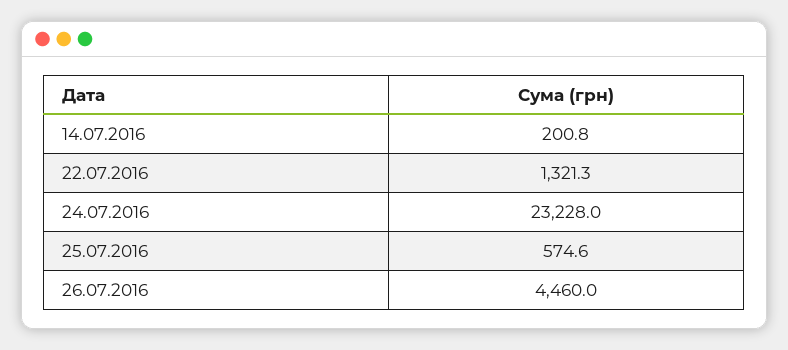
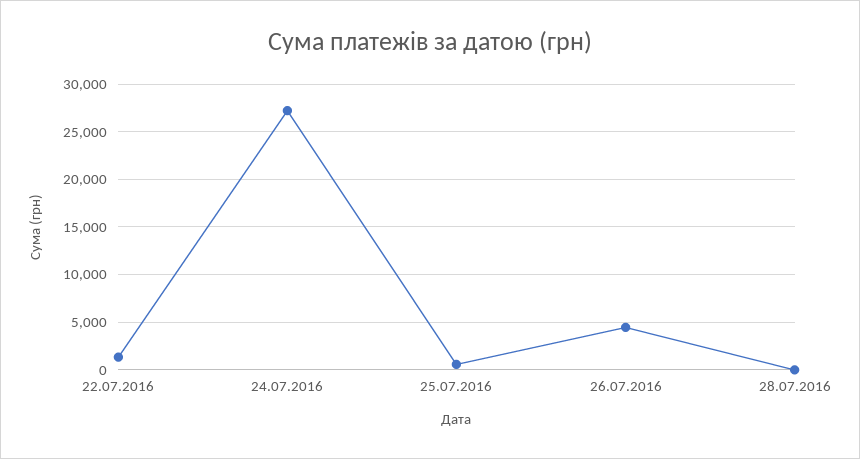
14.07.2016: 200.8 -> none
24.07.2016: 23228 -> 27000
28.07.2016: none -> 0

